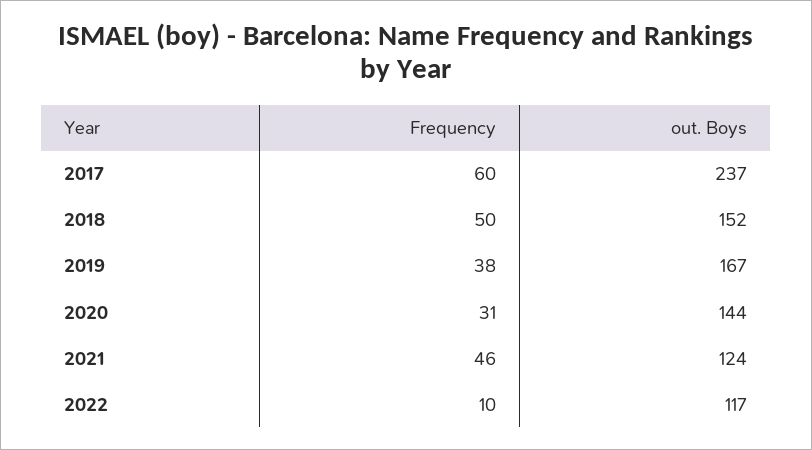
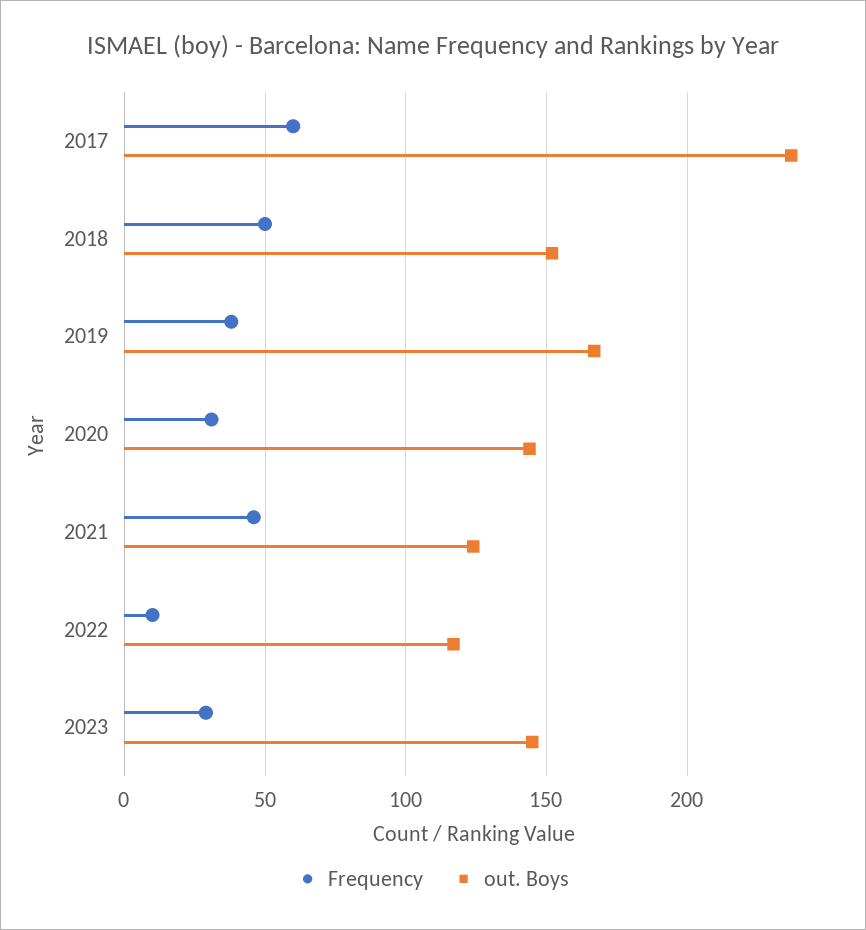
Frequency, 2023: none -> 30
out. Boys, 2023: none -> 145

